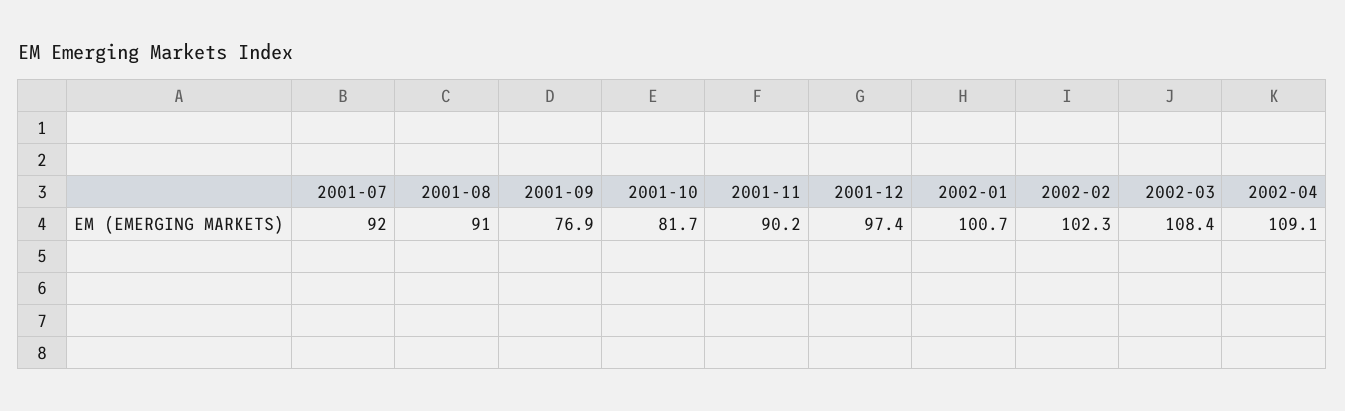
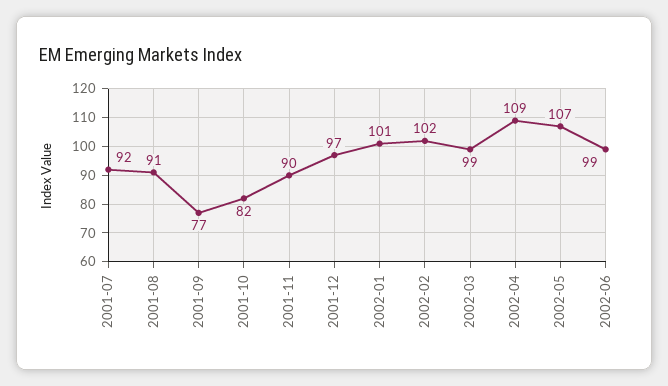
2002-03: 108.4 -> 99
2002-05: none -> 107
2002-06: none -> 99

